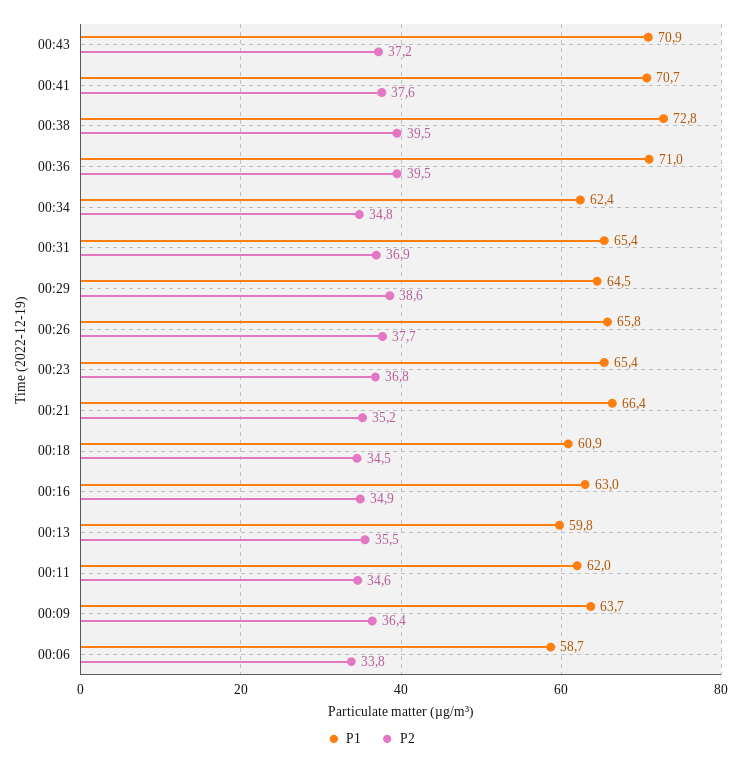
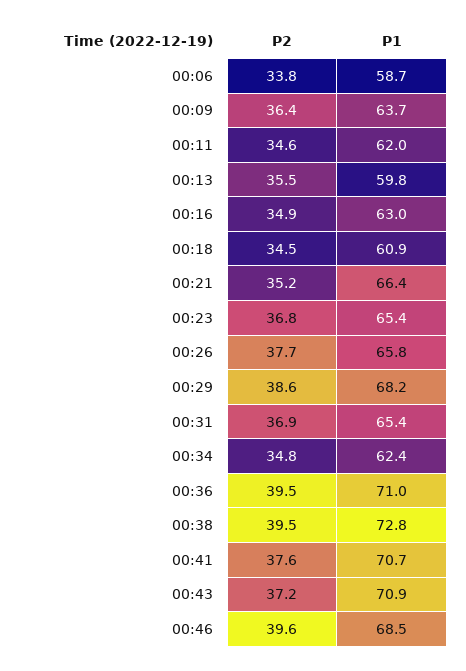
P1, 00:29: 64.5 -> 68.2
P2, 00:46: none -> 39.6
P1, 00:46: none -> 68.5

